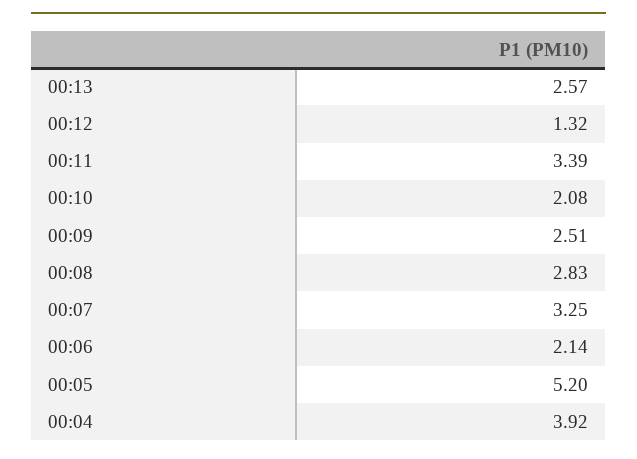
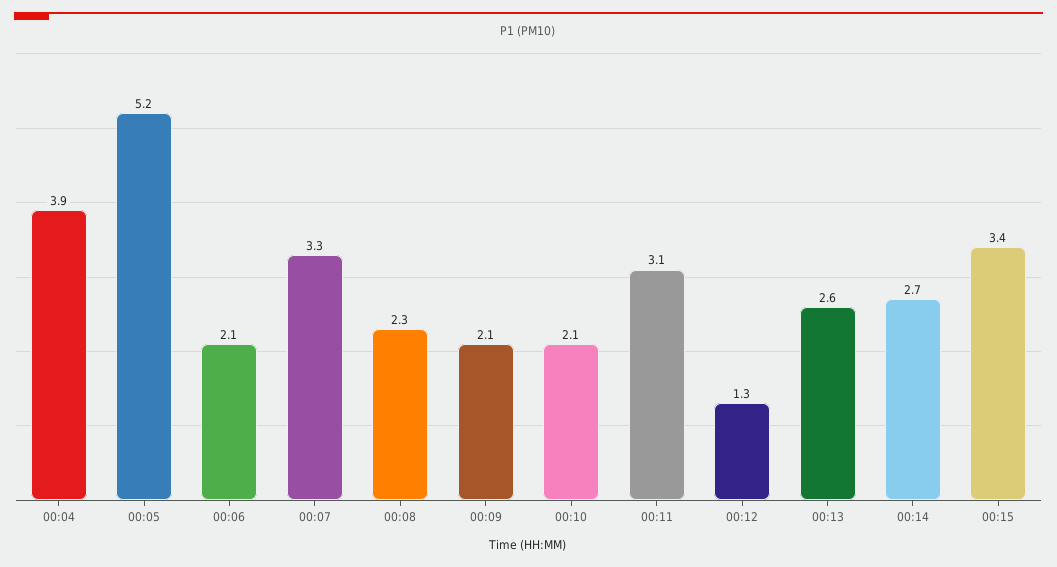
00:11: 3.39 -> 3.1
00:09: 2.51 -> 2.1
00:08: 2.83 -> 2.3
00:14: none -> 2.7
00:15: none -> 3.4

